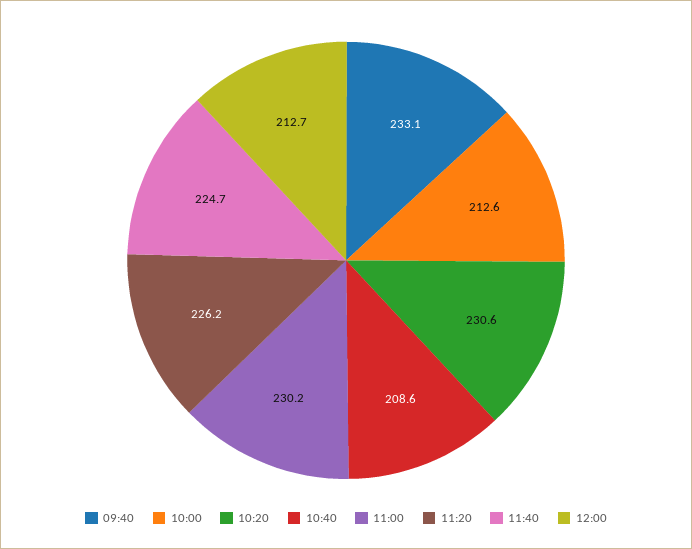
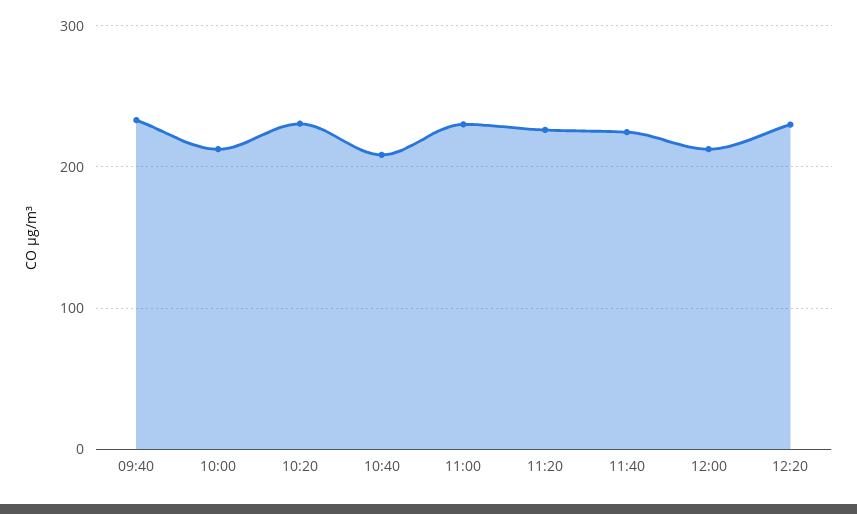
12:20: none -> 230

